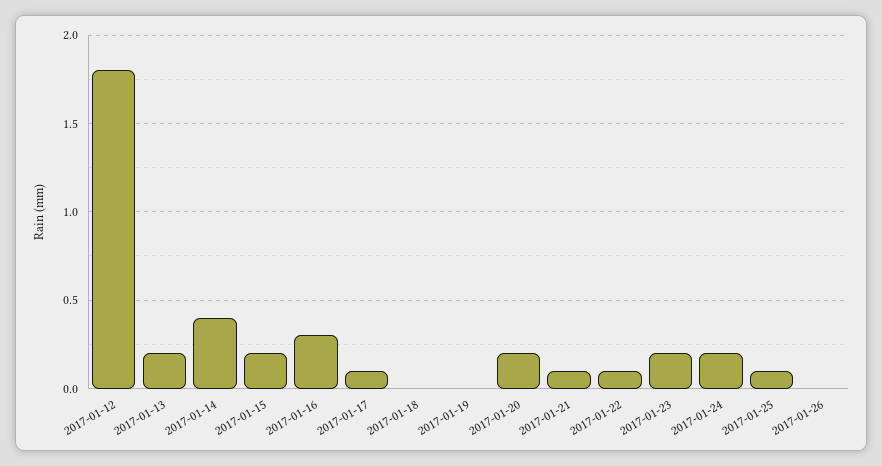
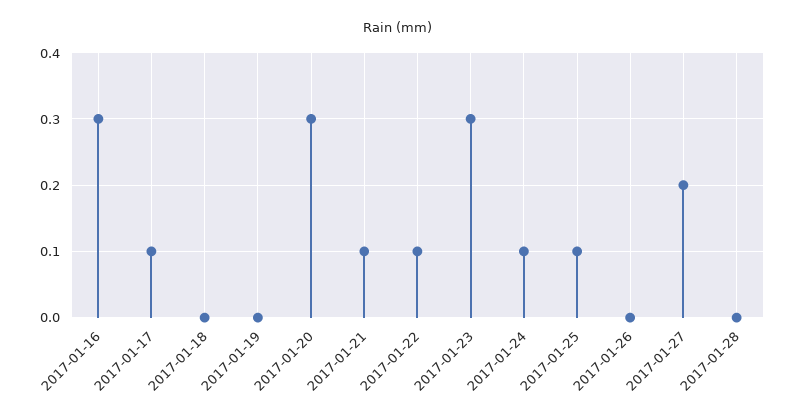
2017-01-12: 1.8 -> none
2017-01-13: 0.2 -> none
2017-01-14: 0.4 -> none
2017-01-15: 0.2 -> none
2017-01-20: 0.2 -> 0.3
2017-01-23: 0.2 -> 0.3
2017-01-24: 0.2 -> 0.1
2017-01-27: none -> 0.2
2017-01-28: none -> 0

